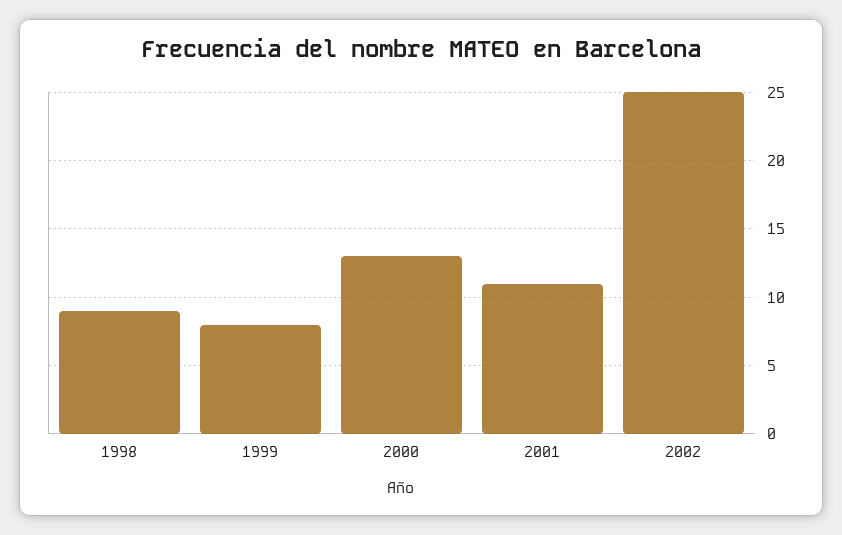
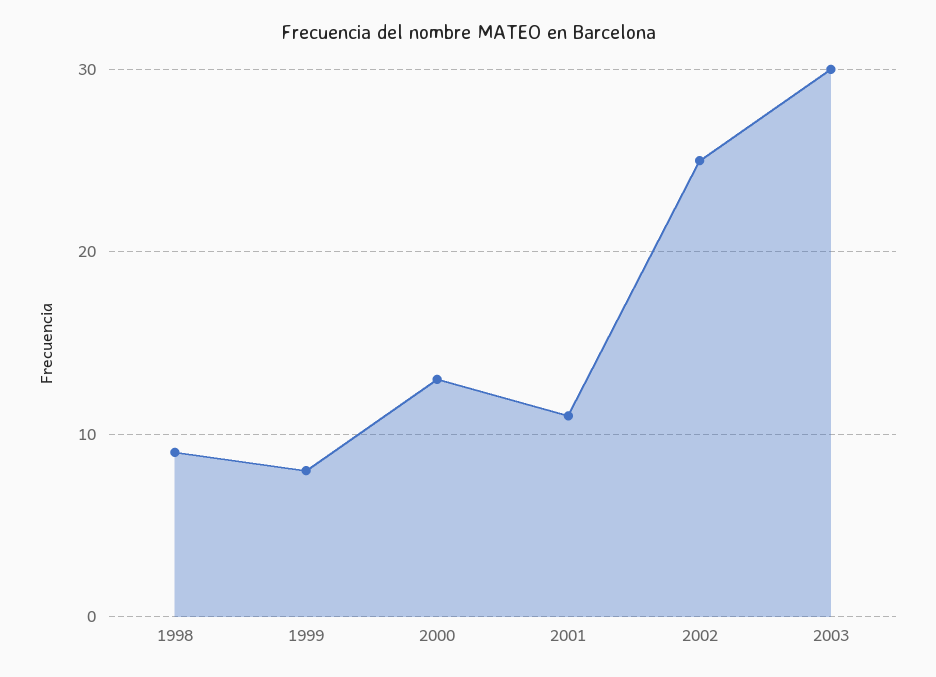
2003: none -> 30

